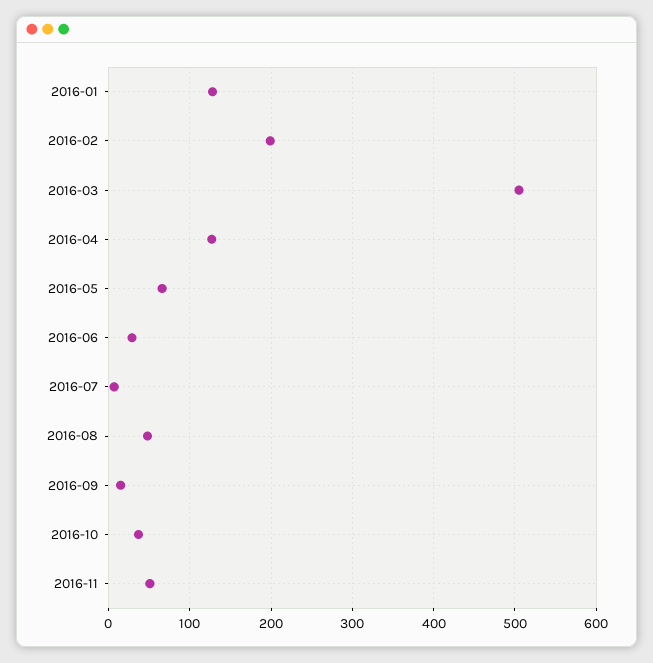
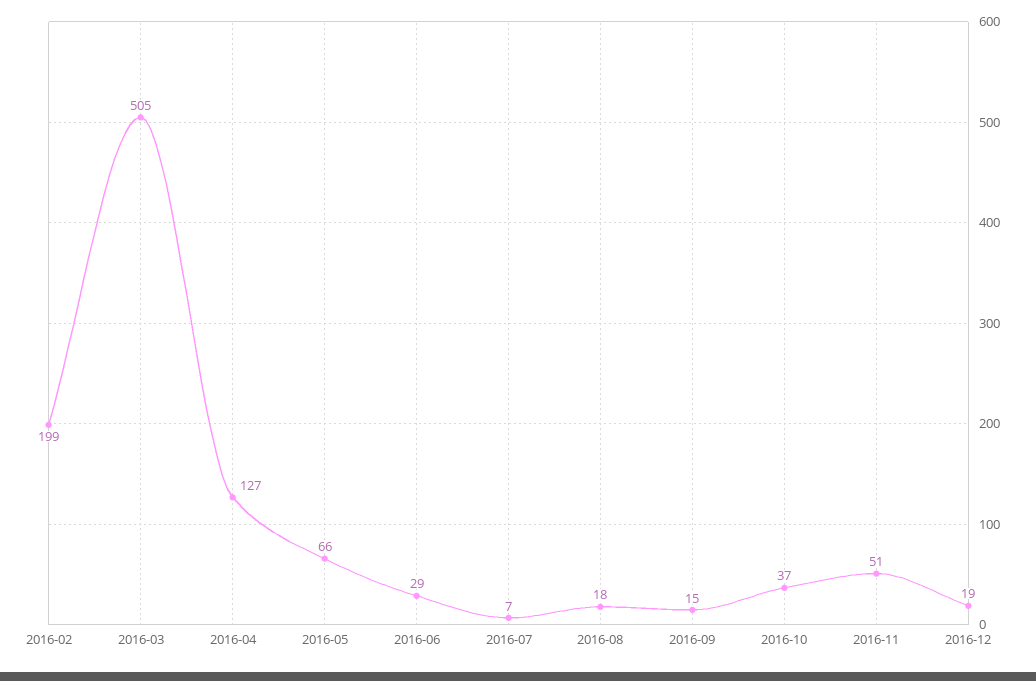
2016-01: 130 -> none
2016-08: 50 -> 18
2016-12: none -> 19

